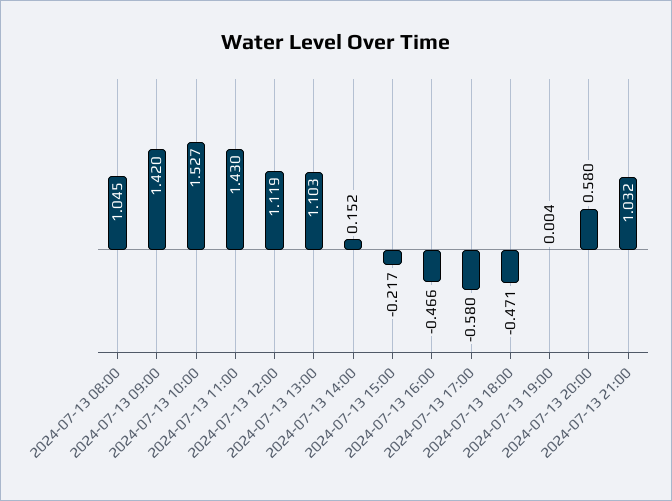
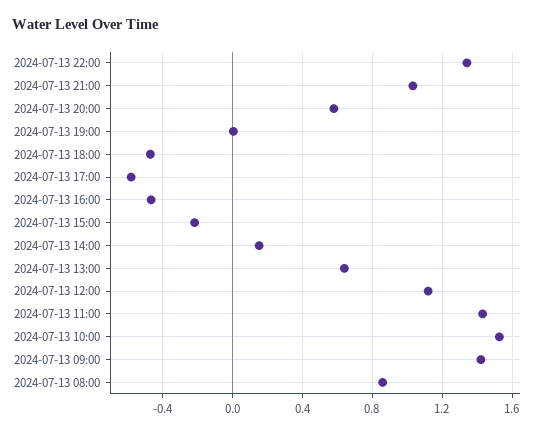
2024-07-13 08:00: 1.045 -> 0.85
2024-07-13 13:00: 1.103 -> 0.65
2024-07-13 22:00: none -> 1.35

